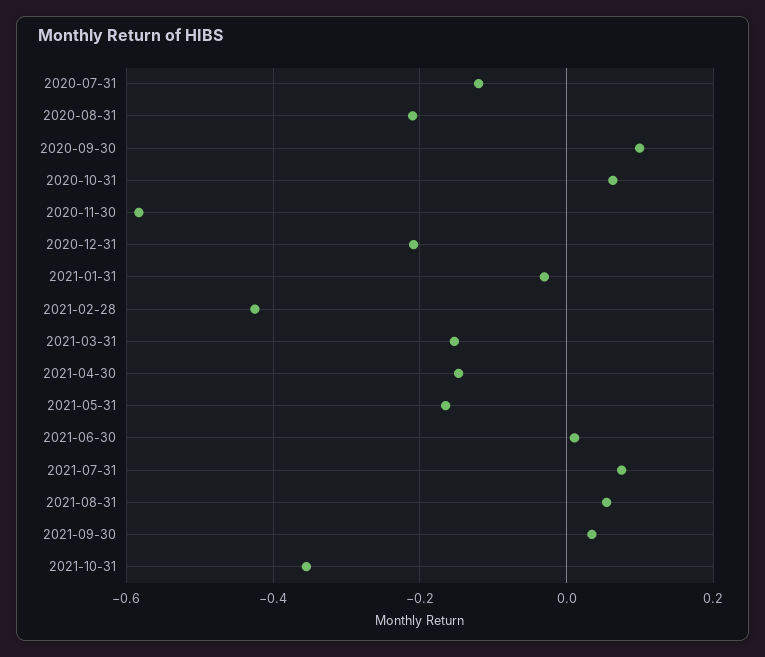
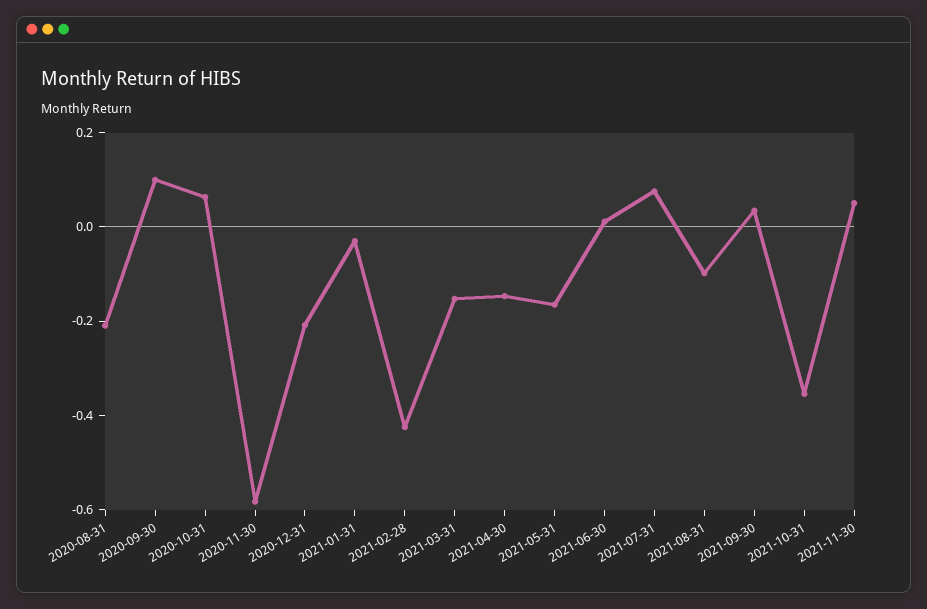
2020-07-31: -0.12 -> none
2021-08-31: 0.06 -> -0.1
2021-11-30: none -> 0.05

